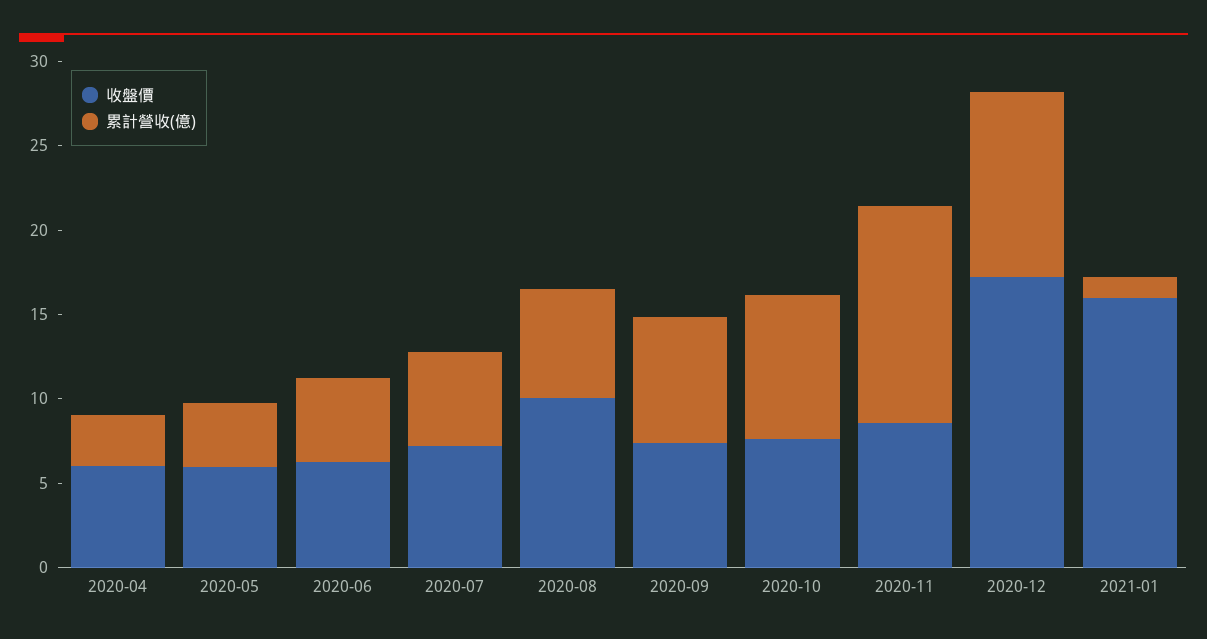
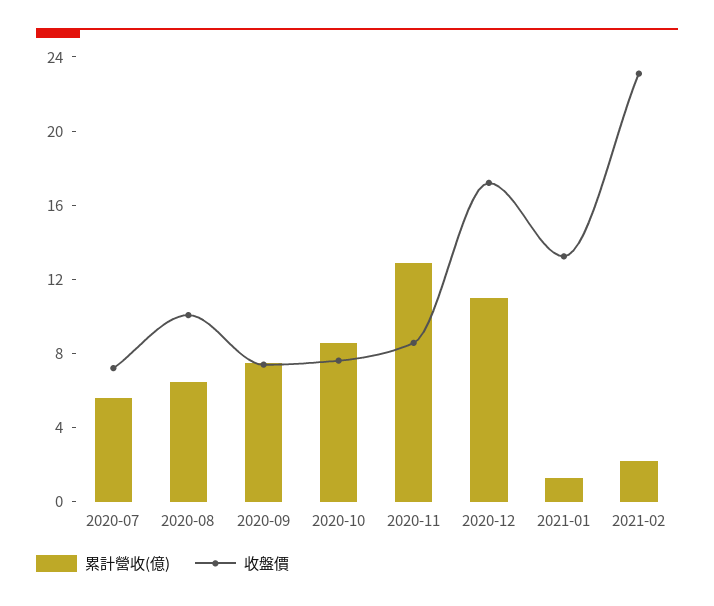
收盤價, 2020-04: 6 -> none
累計營收(億), 2020-04: 3 -> none
收盤價, 2020-05: 6 -> none
累計營收(億), 2020-05: 4 -> none
收盤價, 2020-06: 6 -> none
累計營收(億), 2020-06: 5 -> none
收盤價, 2021-01: 16 -> 13
累計營收(億), 2021-02: none -> 2
收盤價, 2021-02: none -> 23

